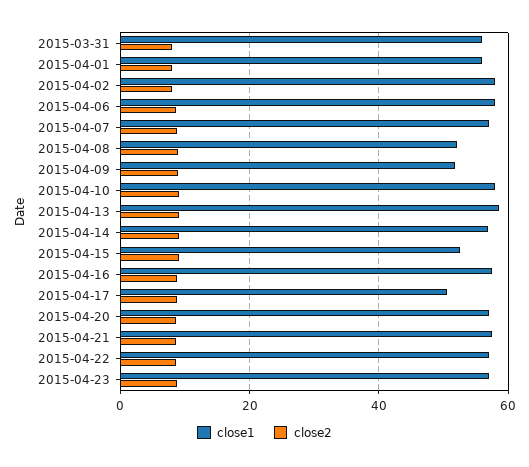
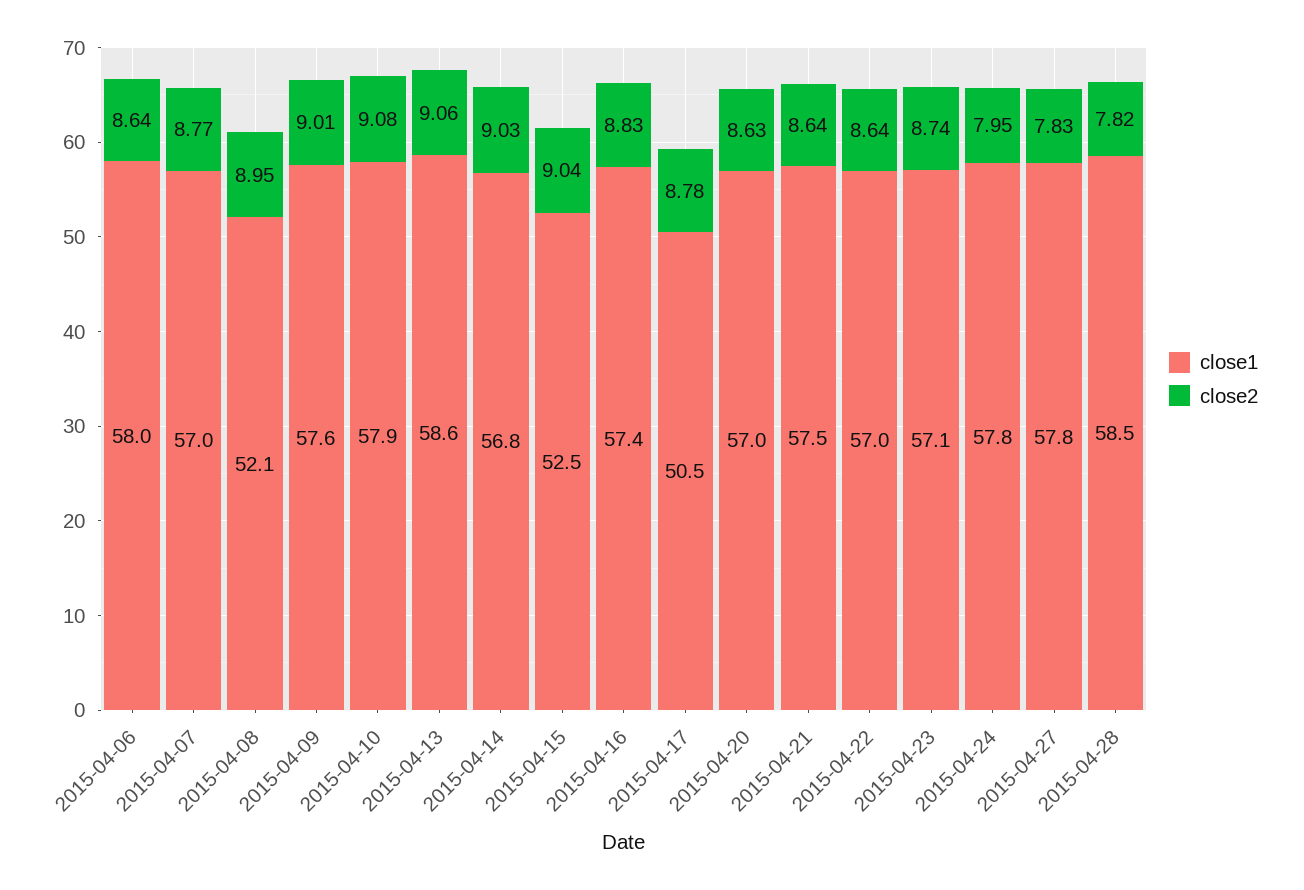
close1, 2015-03-31: 56 -> none
close2, 2015-03-31: 8 -> none
close1, 2015-04-01: 56 -> none
close2, 2015-04-01: 8 -> none
close1, 2015-04-02: 58 -> none
close2, 2015-04-02: 8 -> none
close1, 2015-04-09: 52 -> 57.6
close1, 2015-04-24: none -> 57.8
close2, 2015-04-24: none -> 7.95
close1, 2015-04-27: none -> 57.8
close2, 2015-04-27: none -> 7.83
close1, 2015-04-28: none -> 58.5
close2, 2015-04-28: none -> 7.82

